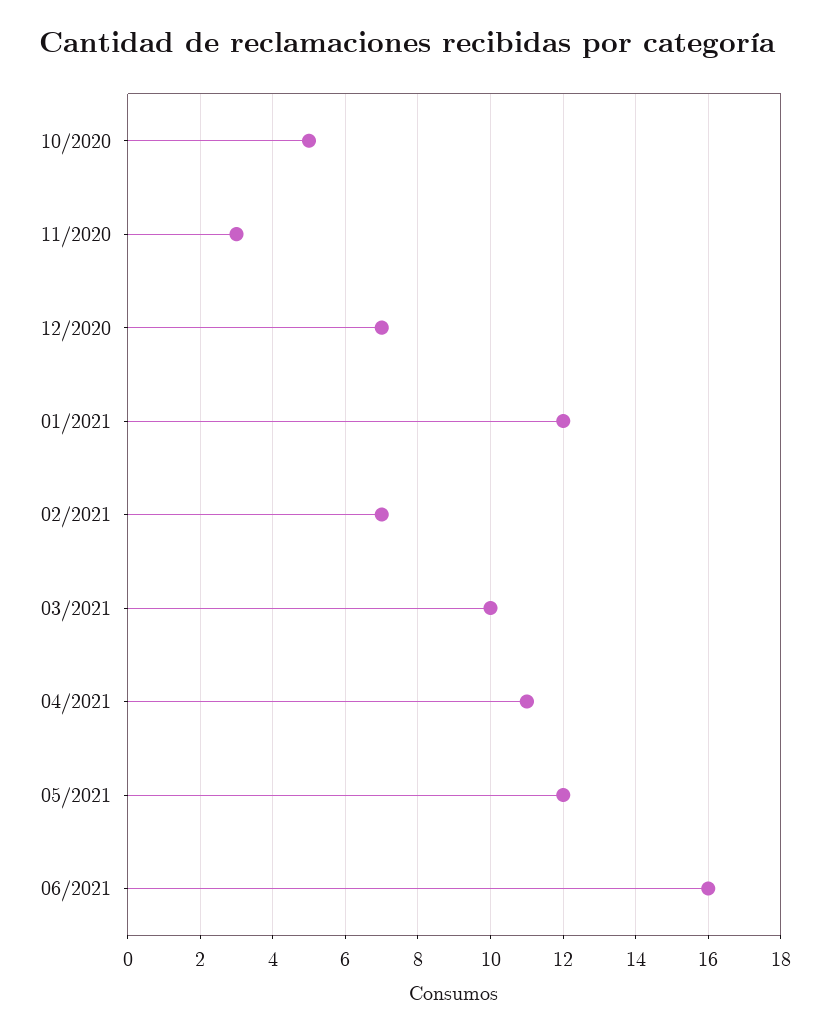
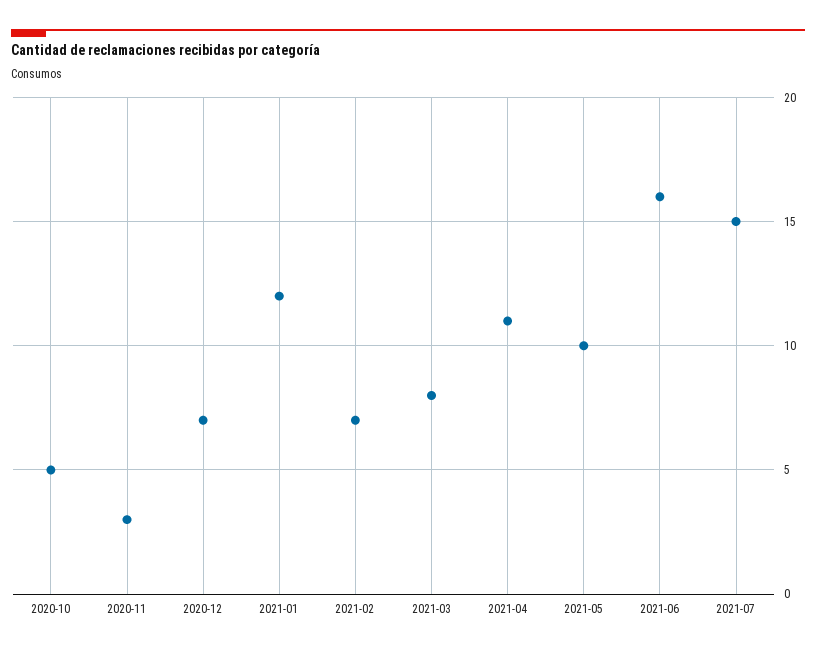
03/2021: 10 -> 8
05/2021: 12 -> 10
2021-07: none -> 15

